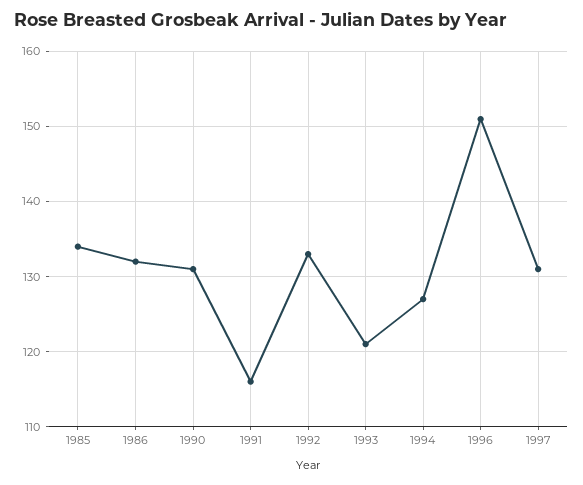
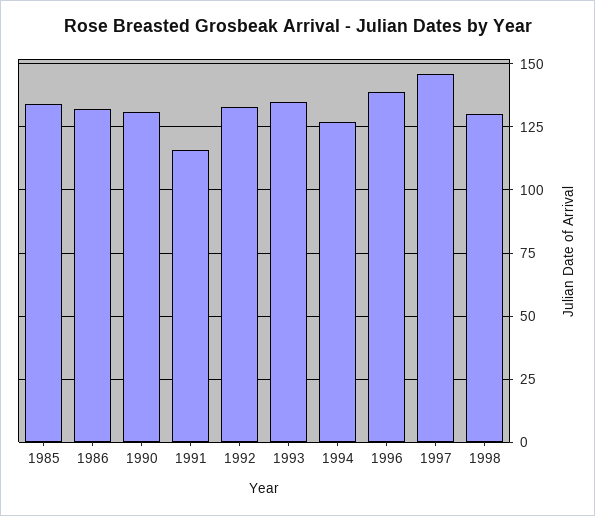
1993: 121 -> 135
1996: 151 -> 140
1997: 131 -> 145
1998: none -> 130

